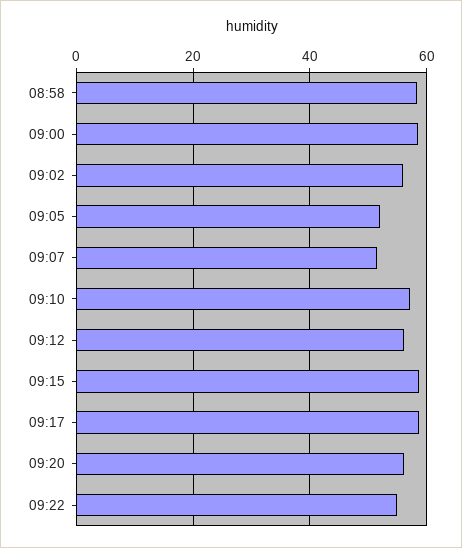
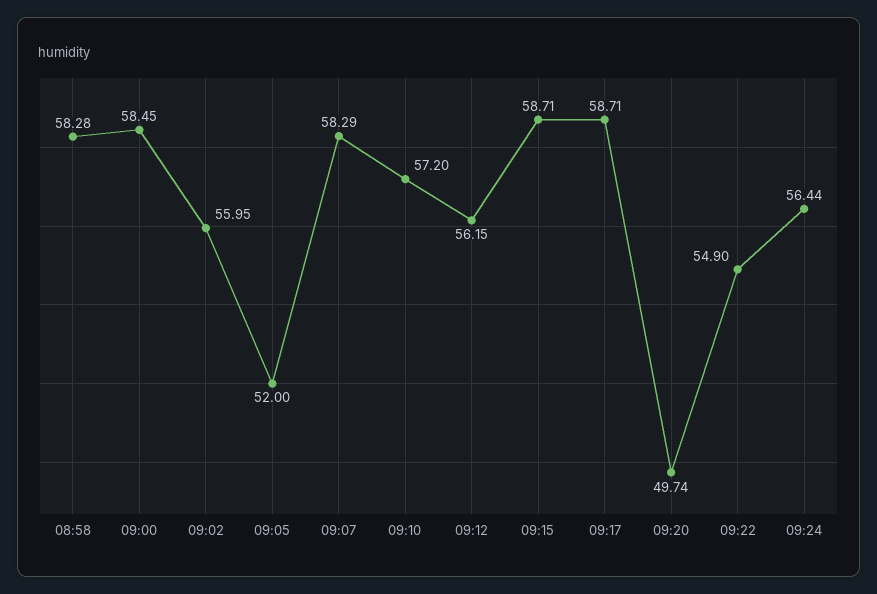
09:07: 52 -> 58.29
09:20: 56 -> 49.74
09:24: none -> 56.44

